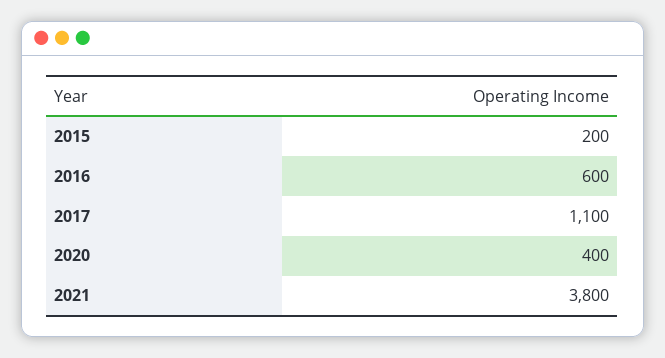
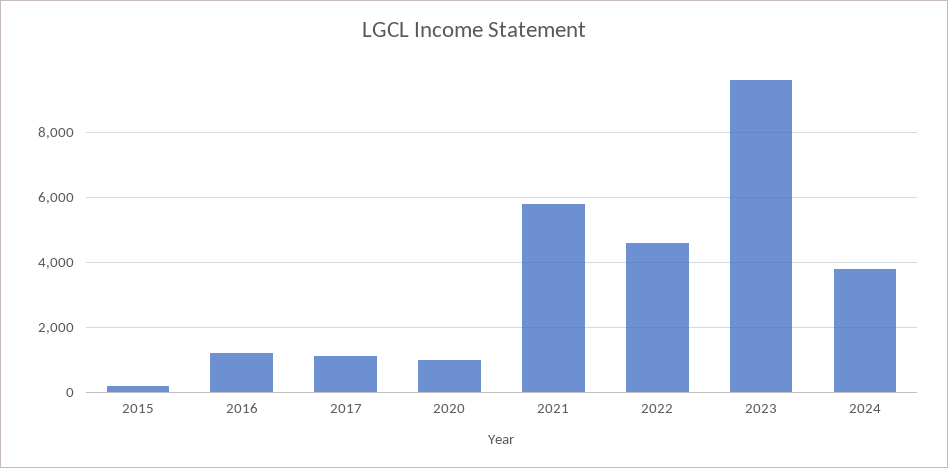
2016: 600 -> 1200
2020: 400 -> 1000
2021: 3800 -> 5800
2022: none -> 4600
2023: none -> 9600
2024: none -> 3800

